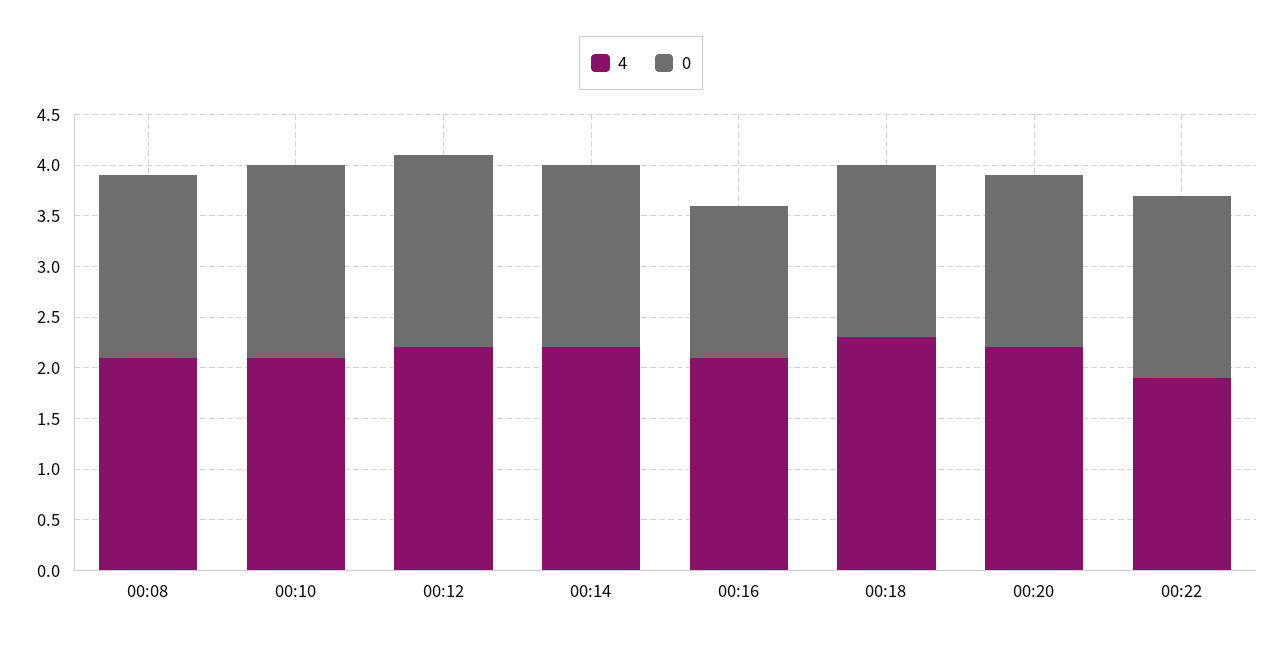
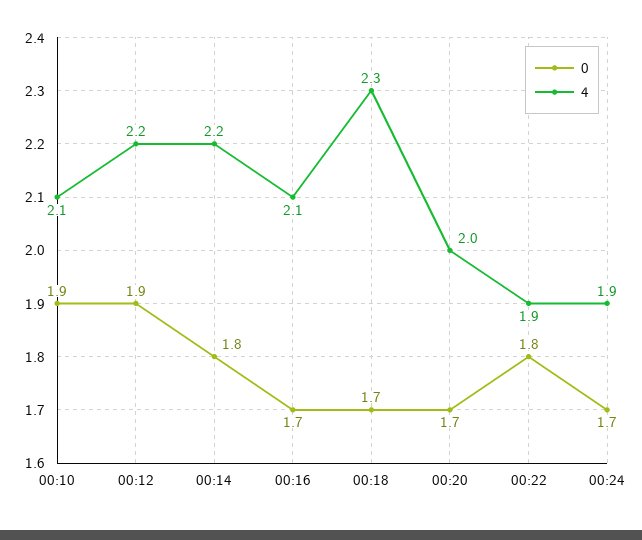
4, 00:08: 2.1 -> none
0, 00:08: 1.8 -> none
0, 00:16: 1.5 -> 1.7
4, 00:20: 2.2 -> 2
0, 00:24: none -> 1.7
4, 00:24: none -> 1.9

